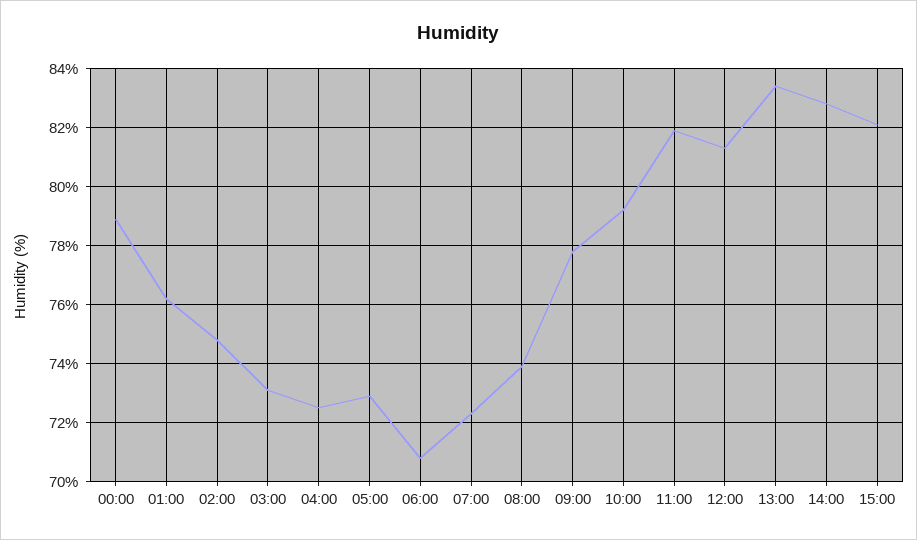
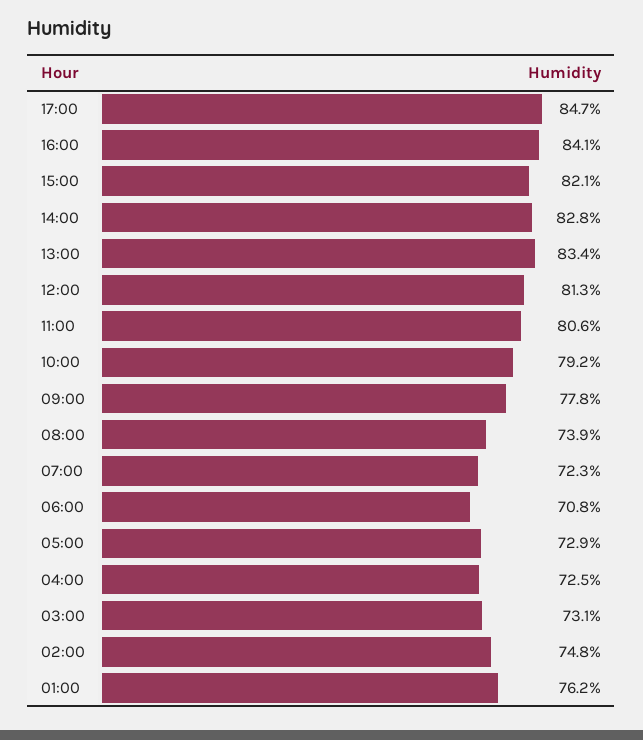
00:00: 79 -> none
11:00: 82 -> 80.6
17:00: none -> 84.7
16:00: none -> 84.1

